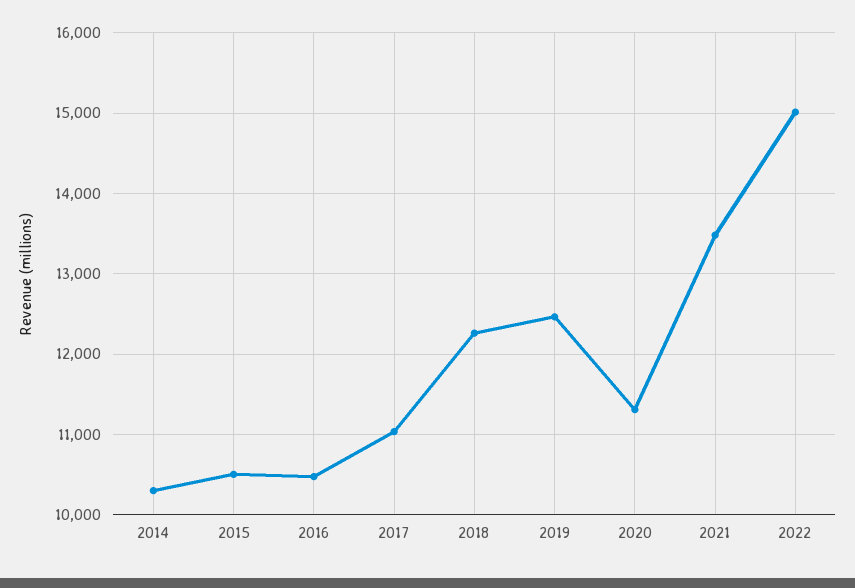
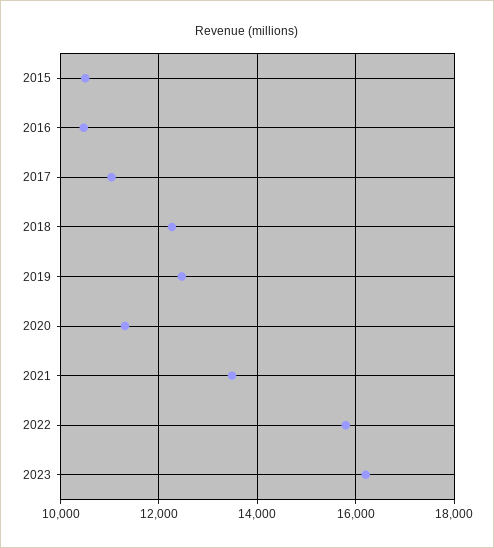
2014: 10300 -> none
2022: 15000 -> 15800
2023: none -> 16200

